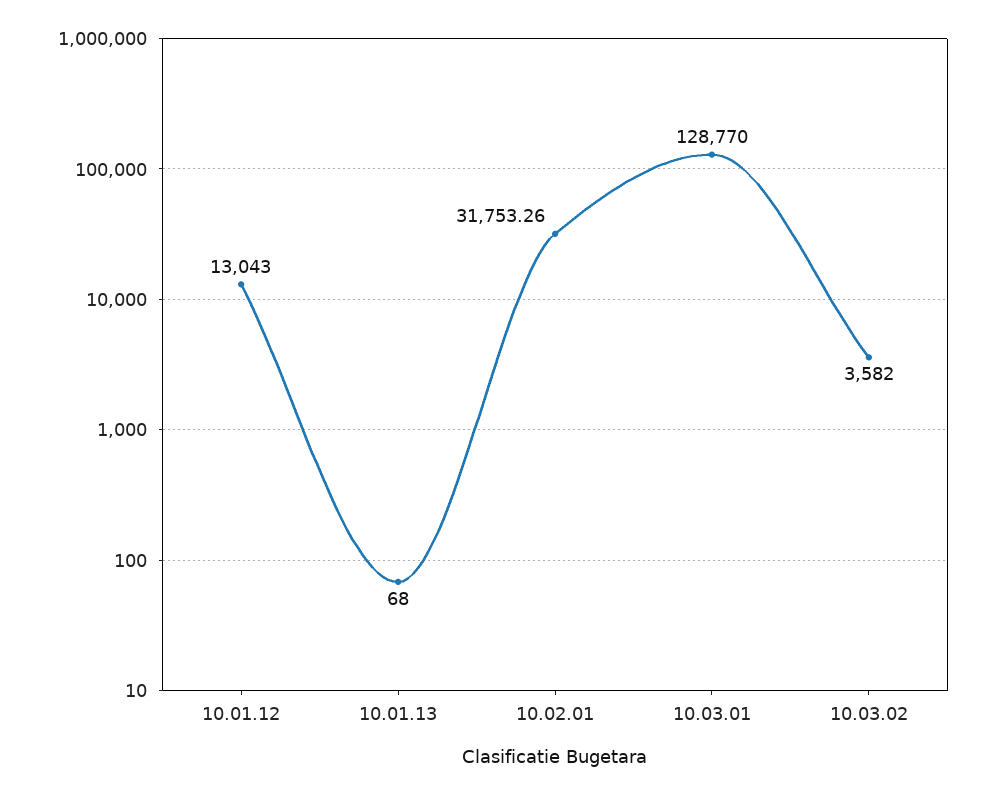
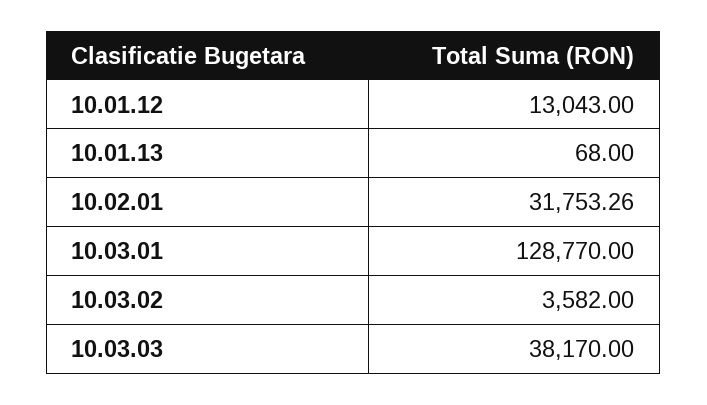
10.03.03: none -> 38170

